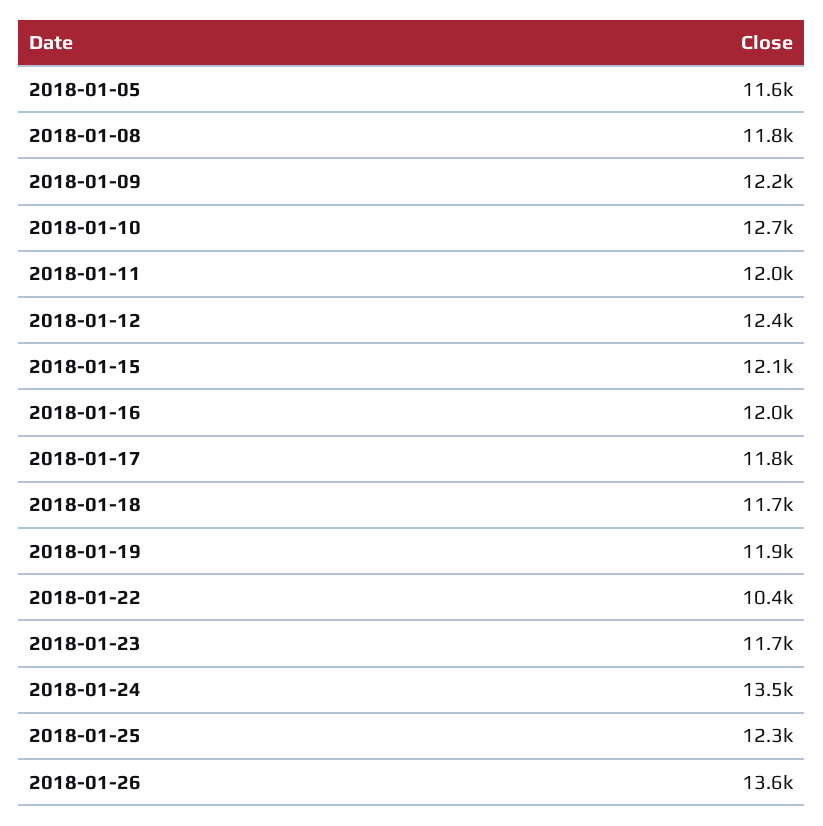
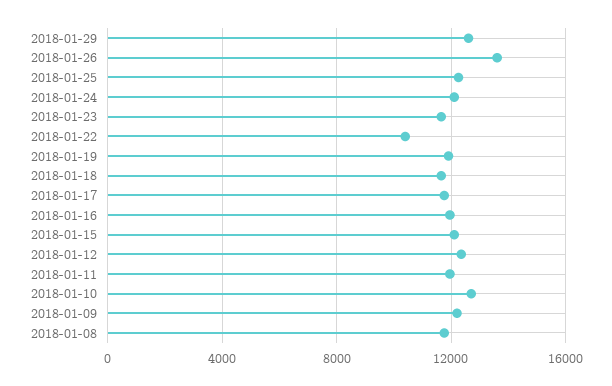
2018-01-05: 11600 -> none
2018-01-24: 13500 -> 12000
2018-01-29: none -> 12500

